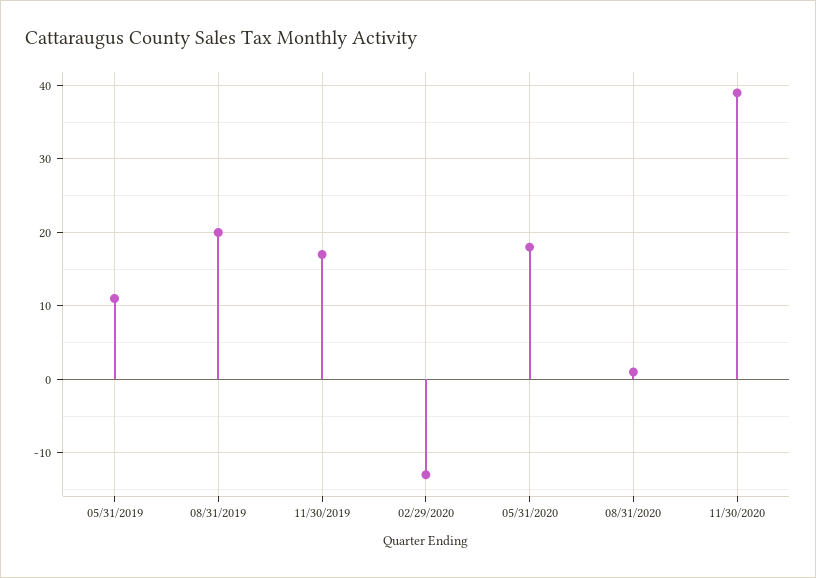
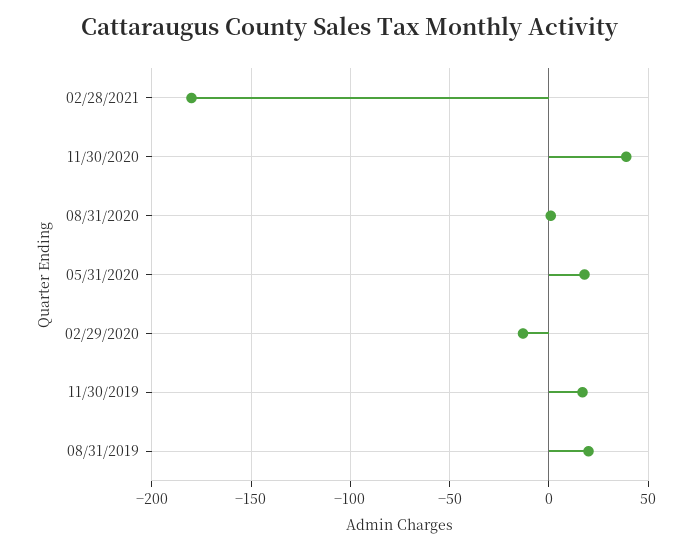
05/31/2019: 11 -> none
02/28/2021: none -> -180

